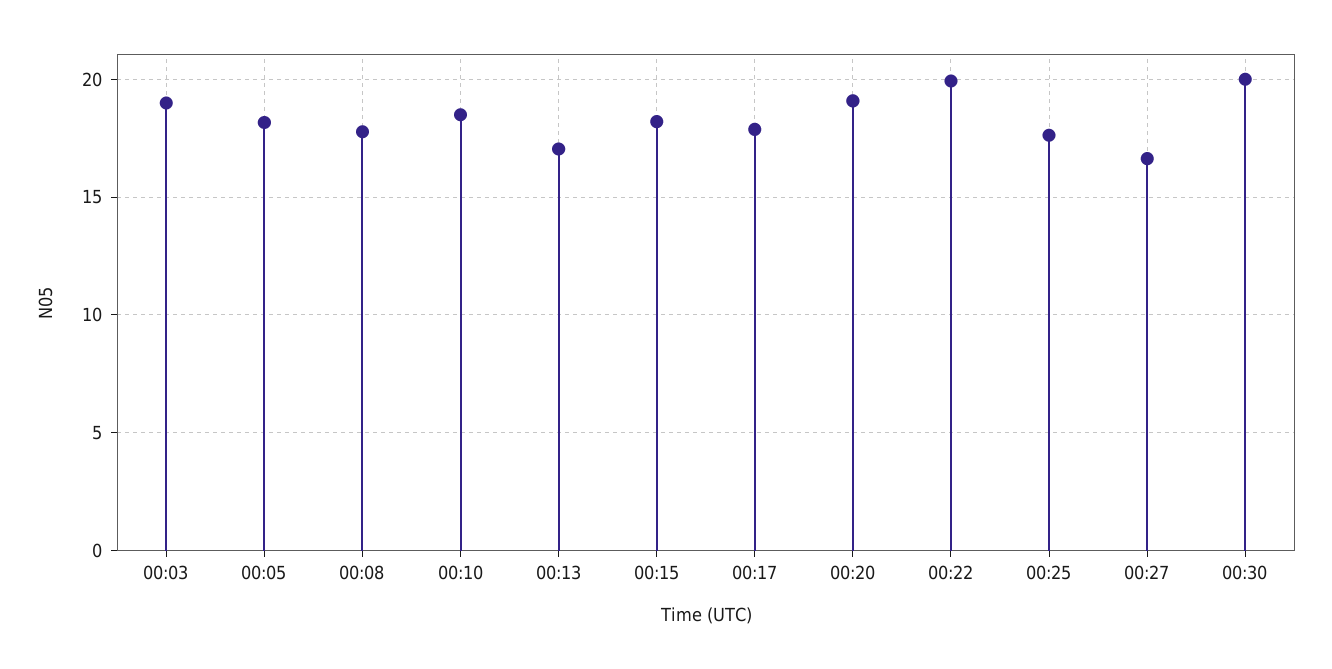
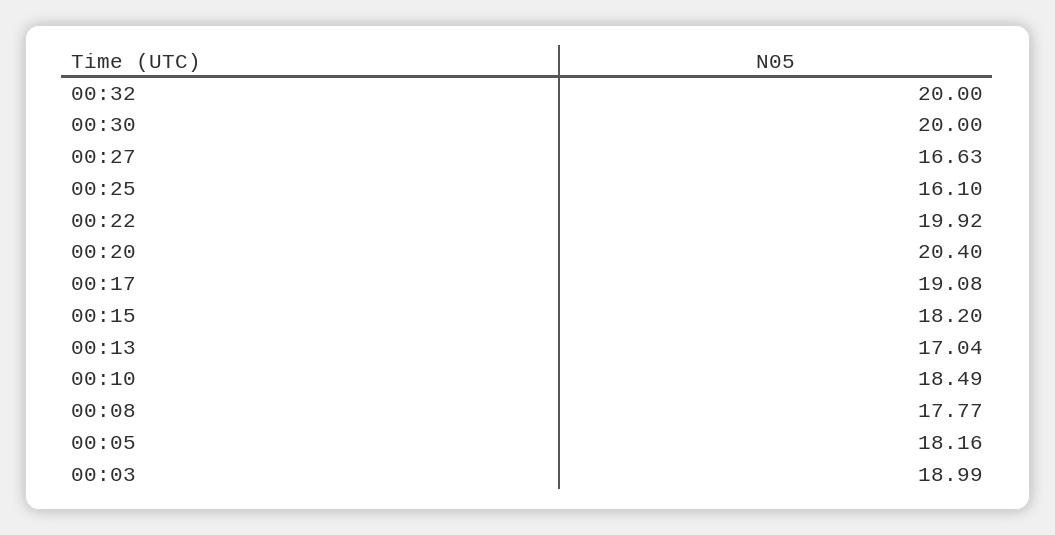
00:17: 18 -> 19.08
00:20: 19 -> 20.4
00:25: 17.5 -> 16.1
00:32: none -> 20

